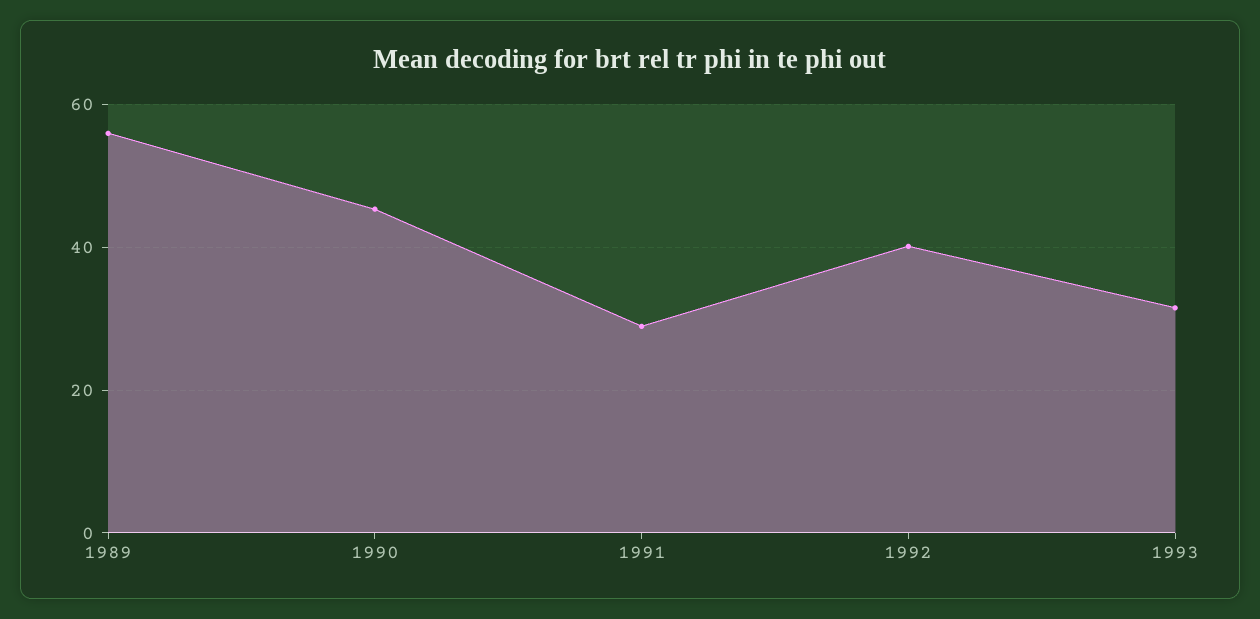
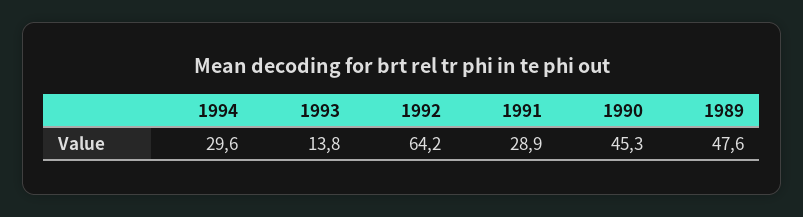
1989: 56 -> 47.6
1992: 40 -> 64.2
1993: 32 -> 13.8
1994: none -> 29.6

